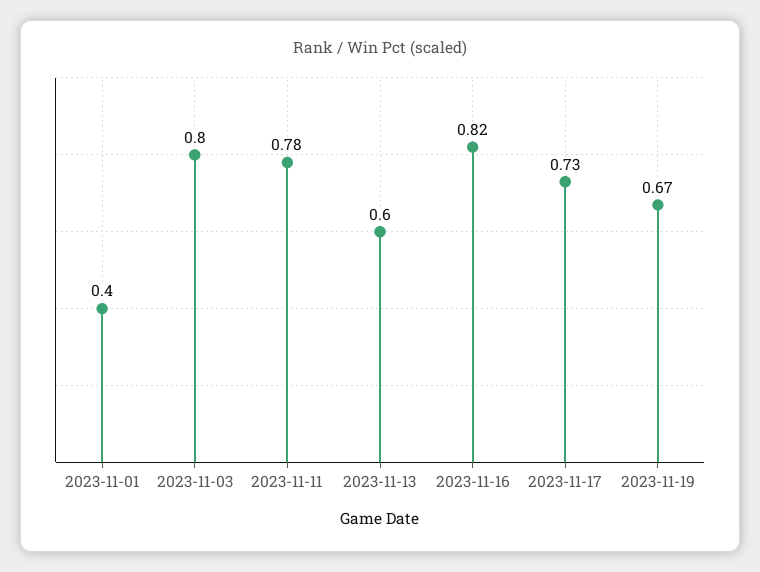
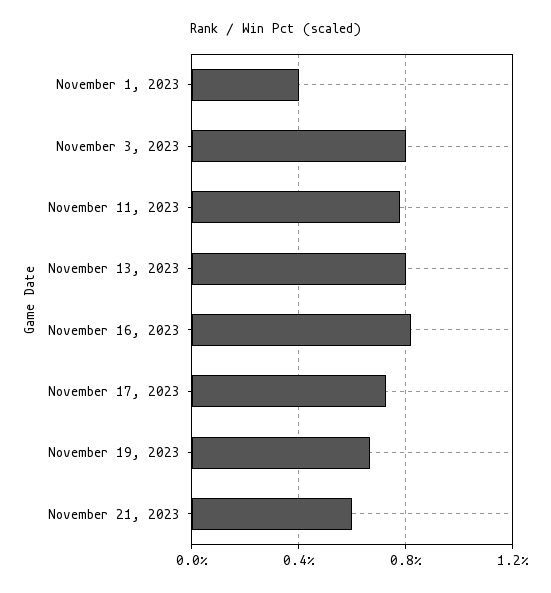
2023-11-13: 0.6 -> 0.8
November 21, 2023: none -> 0.6

